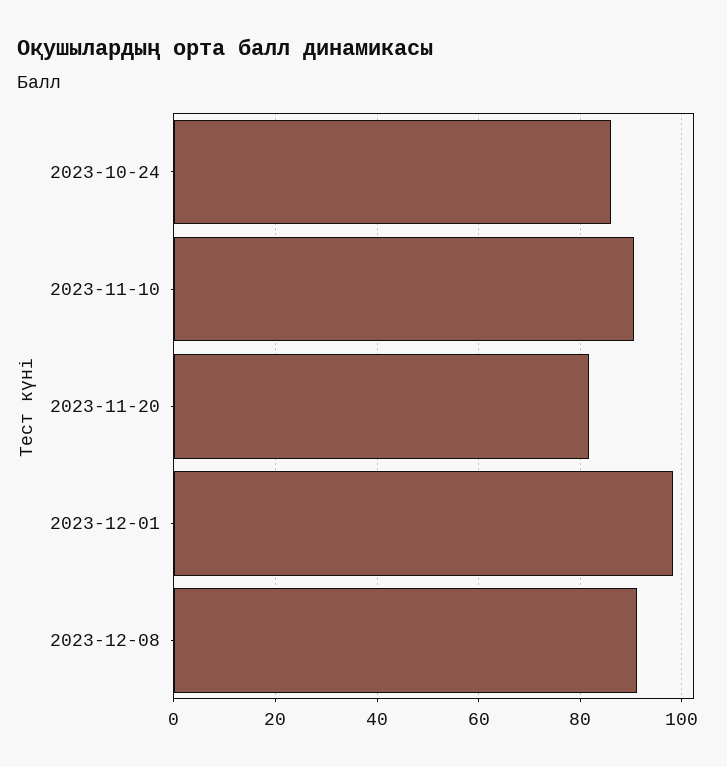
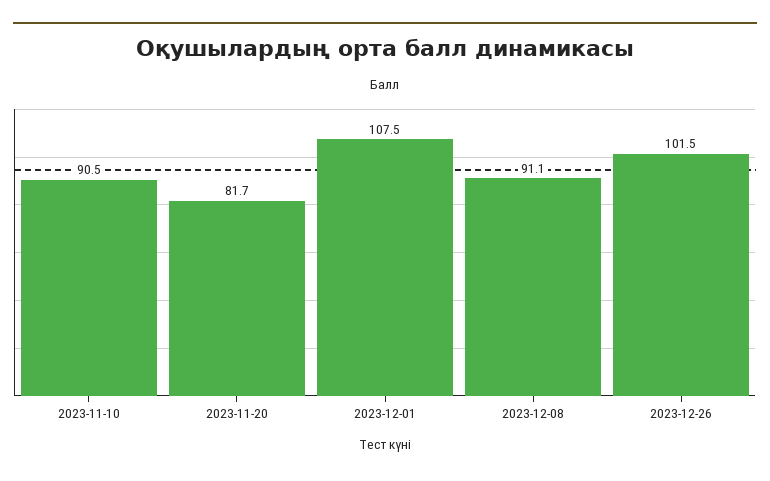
2023-10-24: 86 -> none
2023-12-01: 98 -> 107.5
2023-12-26: none -> 101.5

